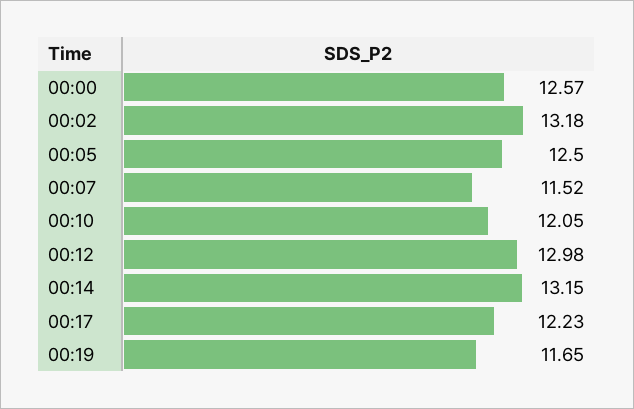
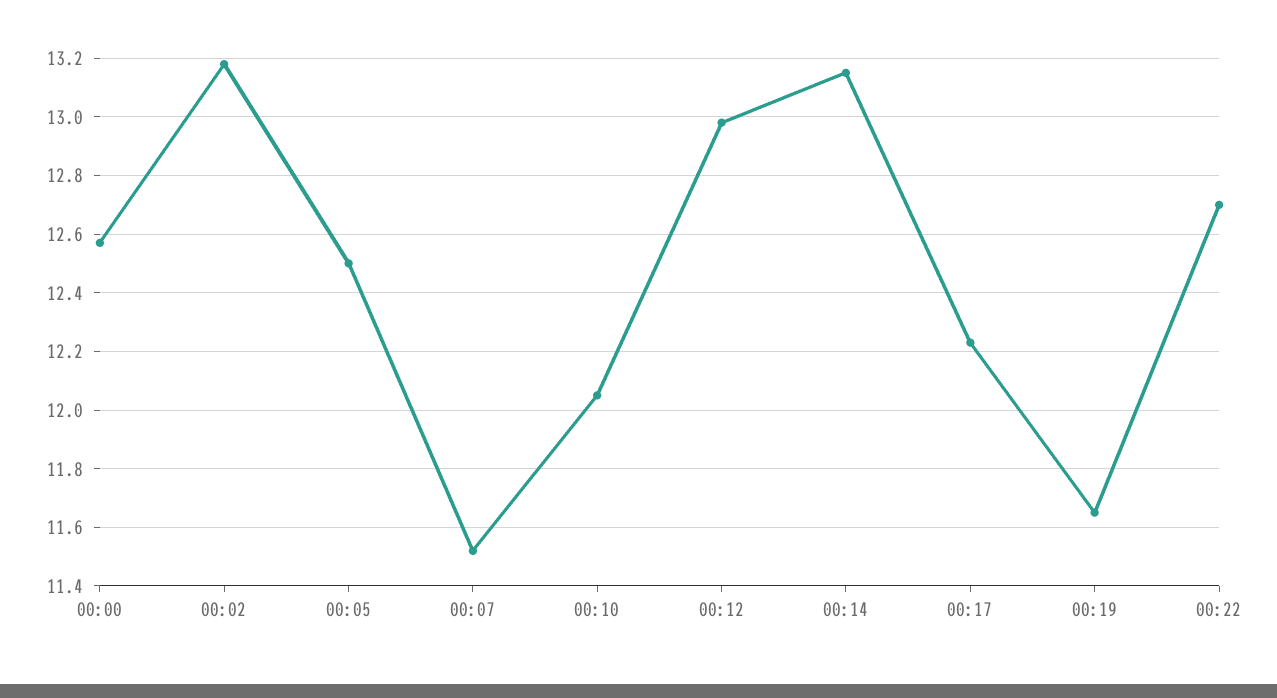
00:22: none -> 12.7

